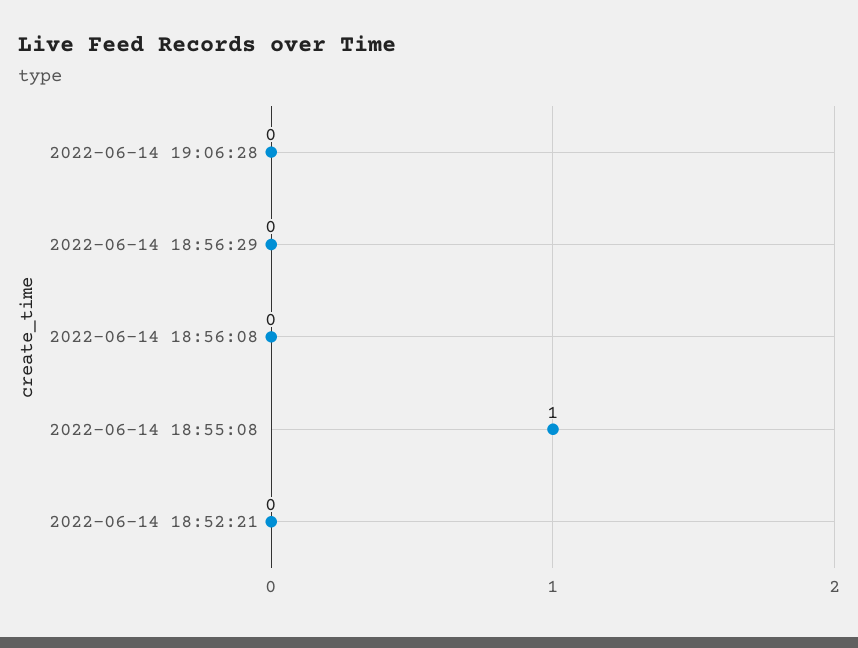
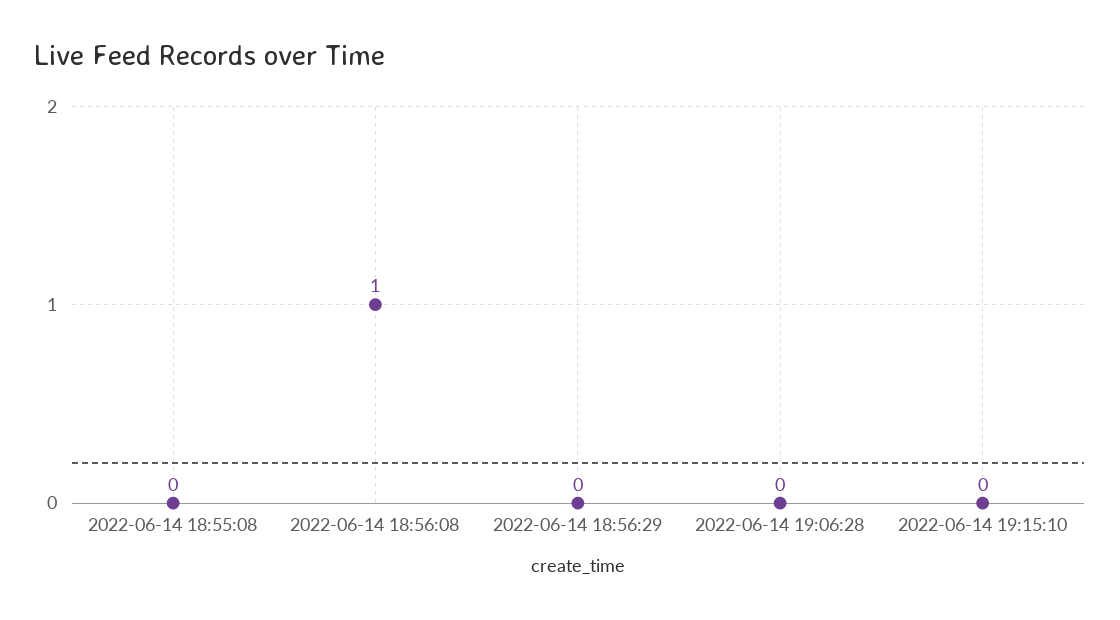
2022-06-14 18:56:08: 0 -> 1
2022-06-14 18:55:08: 1 -> 0
2022-06-14 18:52:21: 0 -> none
2022-06-14 19:15:10: none -> 0

